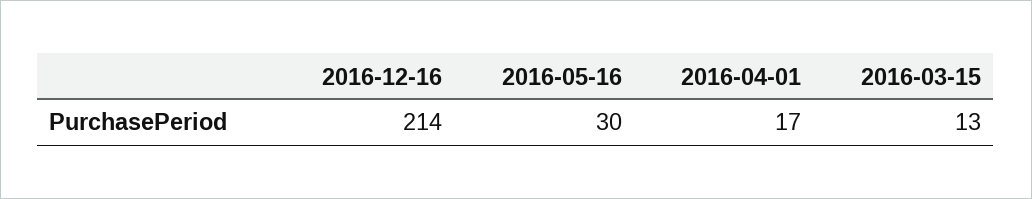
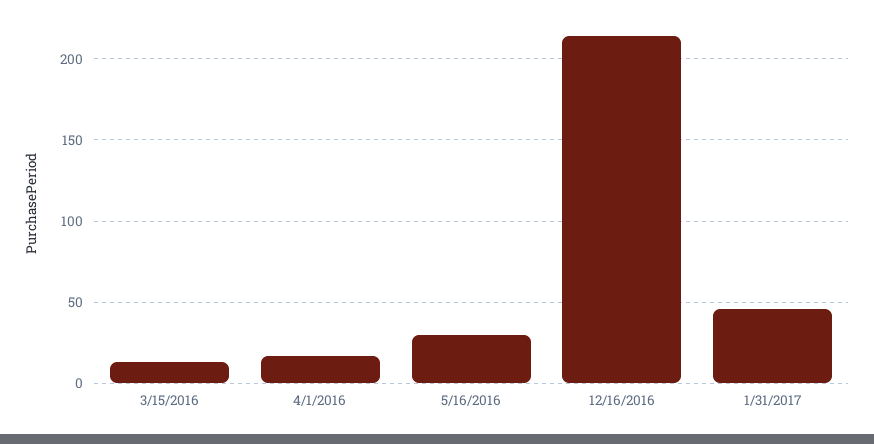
1/31/2017: none -> 45

